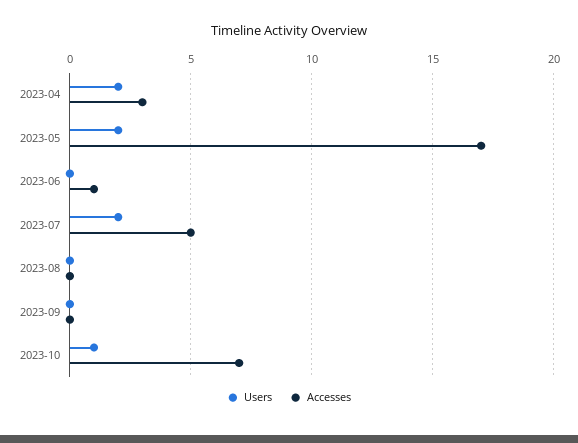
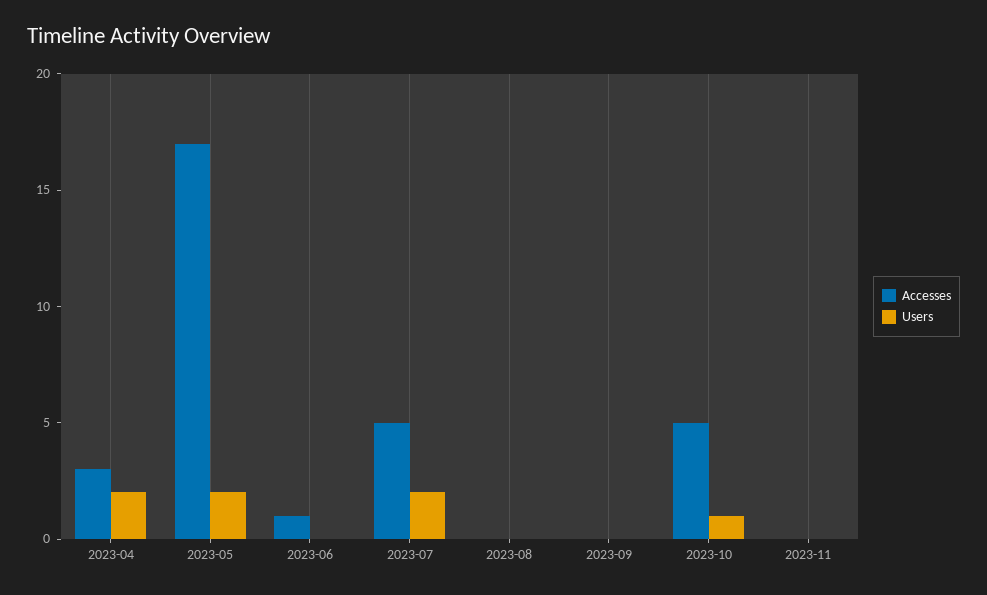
Accesses, 2023-10: 7 -> 5
Accesses, 2023-11: none -> 0
Users, 2023-11: none -> 0

